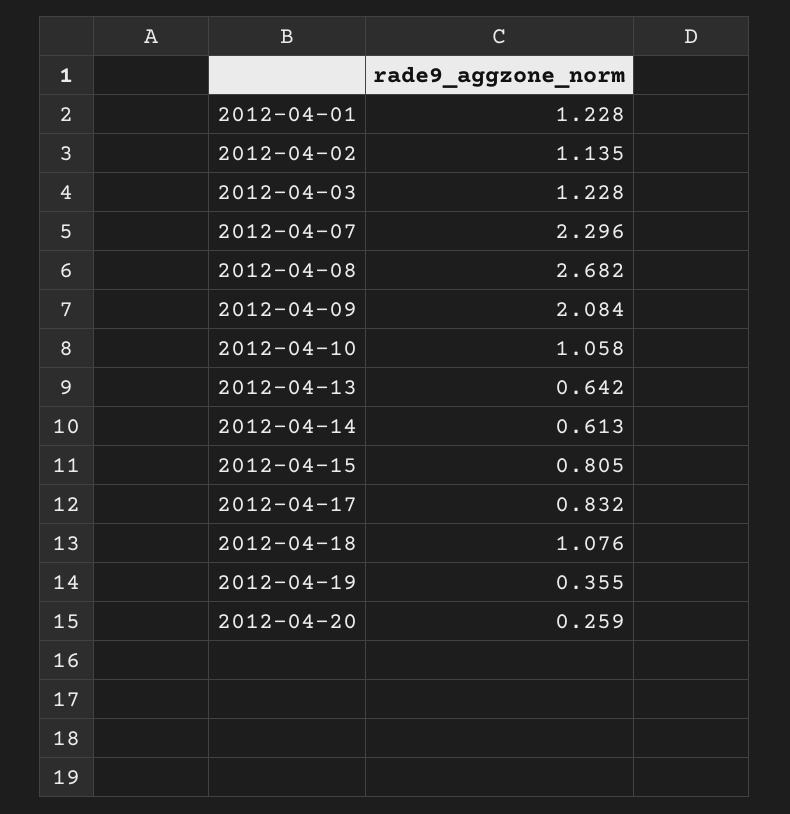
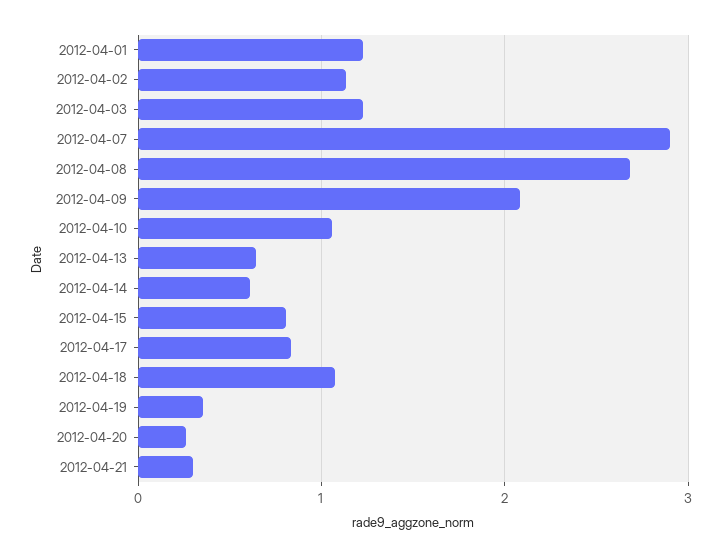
2012-04-07: 2.296 -> 2.9
2012-04-21: none -> 0.3

